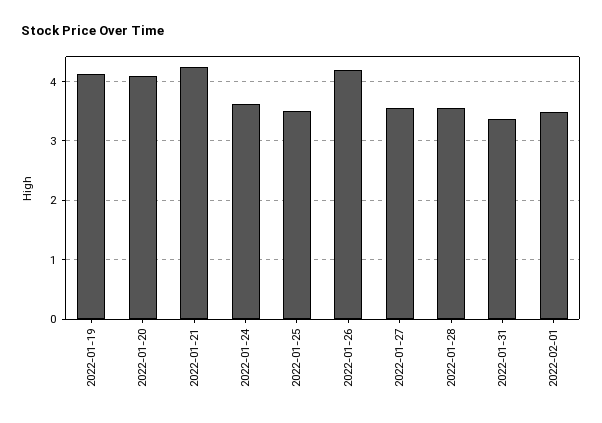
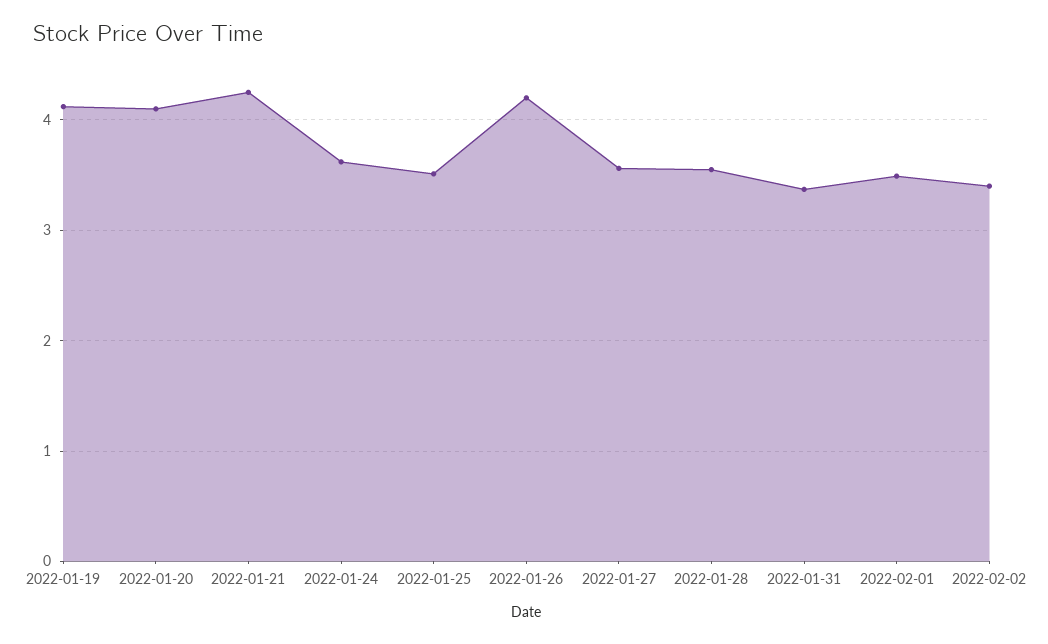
2022-02-02: none -> 3.4

